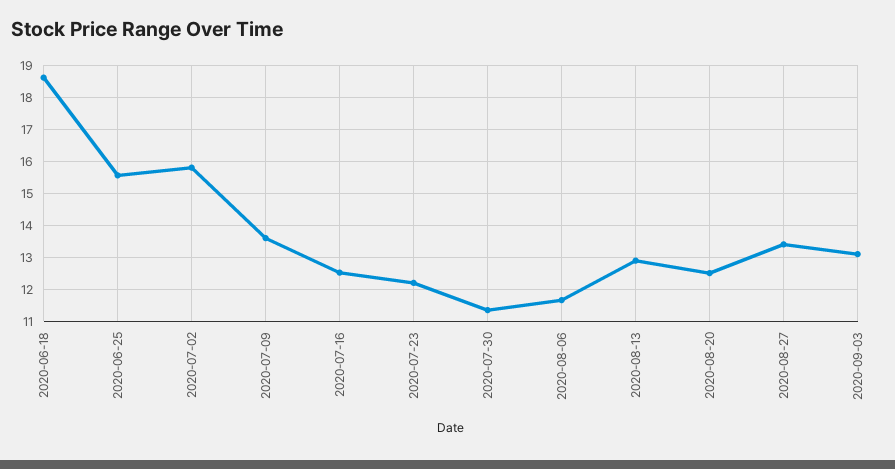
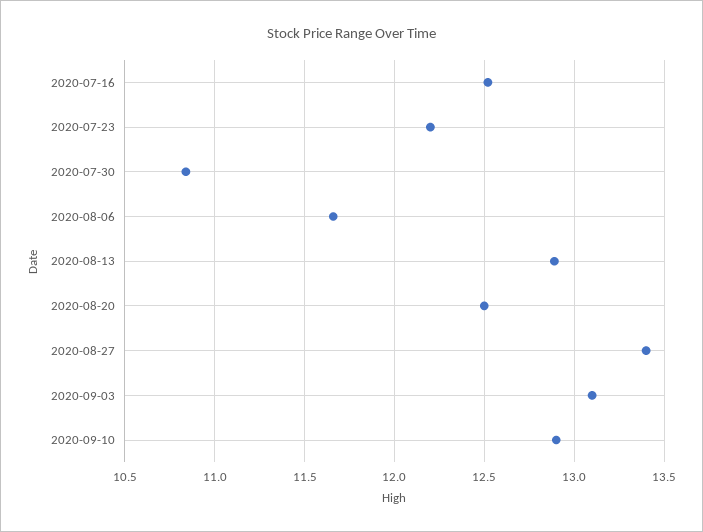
2020-06-18: 18.6 -> none
2020-06-25: 15.6 -> none
2020-07-02: 15.8 -> none
2020-07-09: 13.6 -> none
2020-07-30: 11.4 -> 10.85
2020-09-10: none -> 12.9

